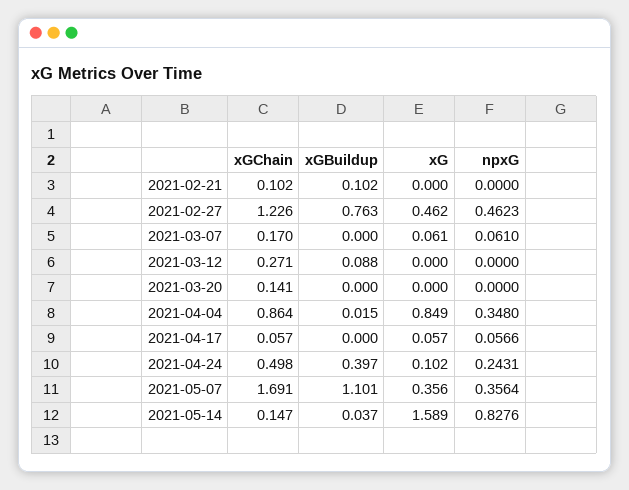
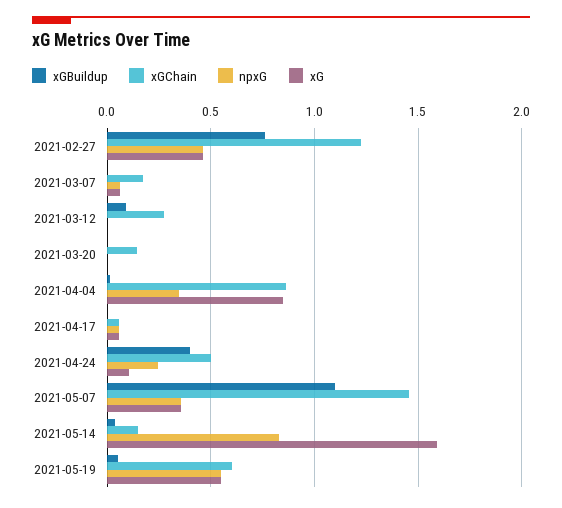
xGChain, 2021-02-21: 0.102 -> none
xGBuildup, 2021-02-21: 0.102 -> none
xG, 2021-02-21: 0 -> none
npxG, 2021-02-21: 0 -> none
xGChain, 2021-05-07: 1.691 -> 1.45
xGBuildup, 2021-05-19: none -> 0.05
xGChain, 2021-05-19: none -> 0.6
npxG, 2021-05-19: none -> 0.55
xG, 2021-05-19: none -> 0.55

